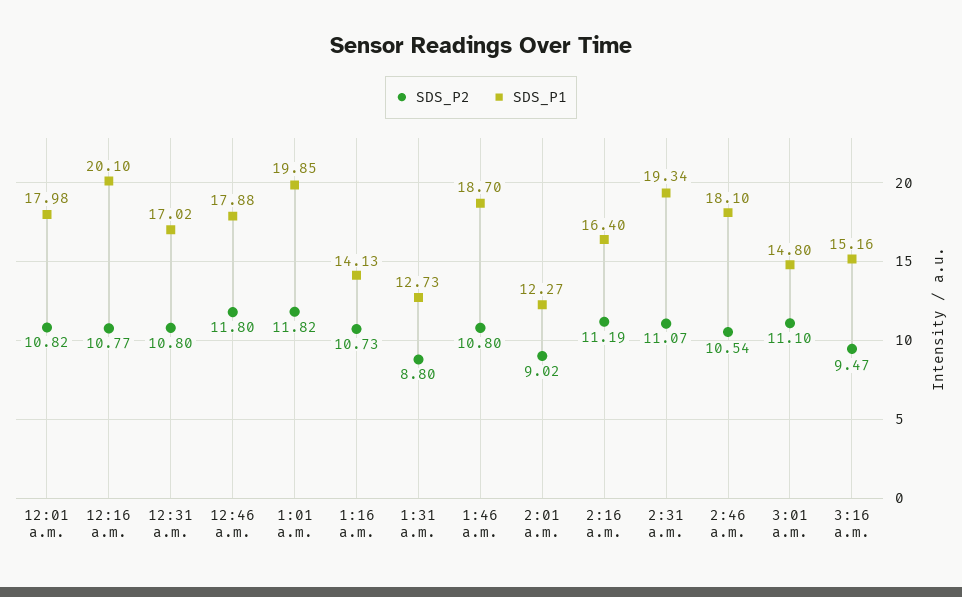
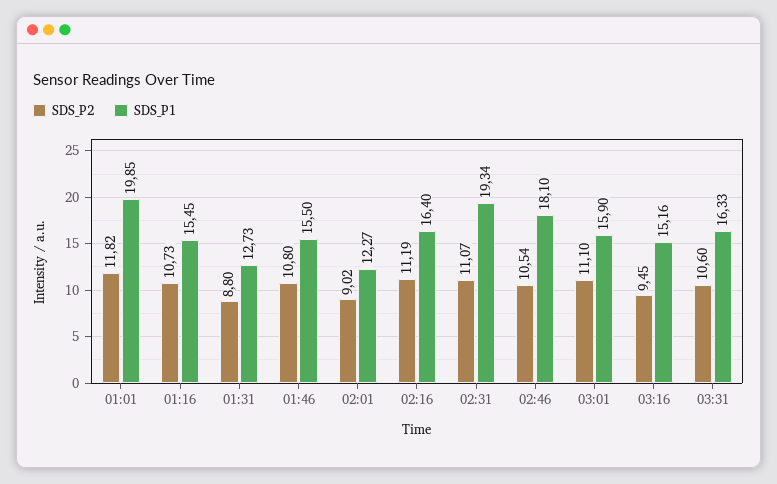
SDS_P2, 12:01 a.m.: 10.82 -> none
SDS_P1, 12:01 a.m.: 17.98 -> none
SDS_P2, 12:16 a.m.: 10.77 -> none
SDS_P1, 12:16 a.m.: 20.1 -> none
SDS_P2, 12:31 a.m.: 10.8 -> none
SDS_P1, 12:31 a.m.: 17.02 -> none
SDS_P2, 12:46 a.m.: 11.8 -> none
SDS_P1, 12:46 a.m.: 17.88 -> none
SDS_P1, 1:16 a.m.: 14.13 -> 15.45
SDS_P1, 1:46 a.m.: 18.7 -> 15.5
SDS_P1, 3:01 a.m.: 14.8 -> 15.9
SDS_P2, 3:16 a.m.: 9.47 -> 9.45
SDS_P2, 03:31: none -> 10.6
SDS_P1, 03:31: none -> 16.33

